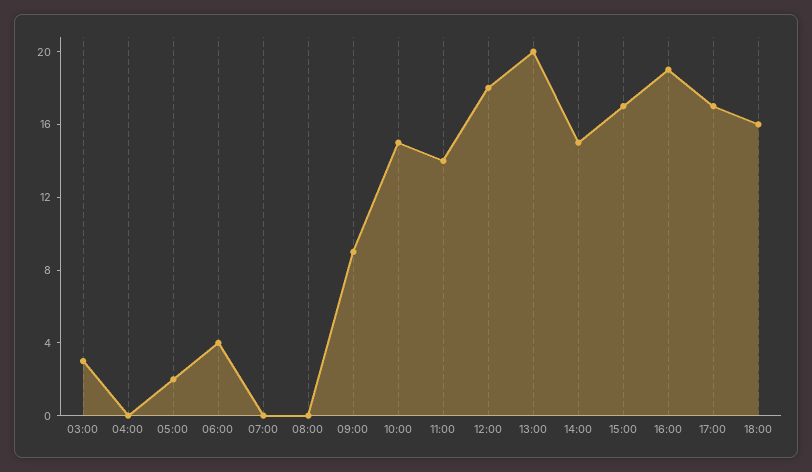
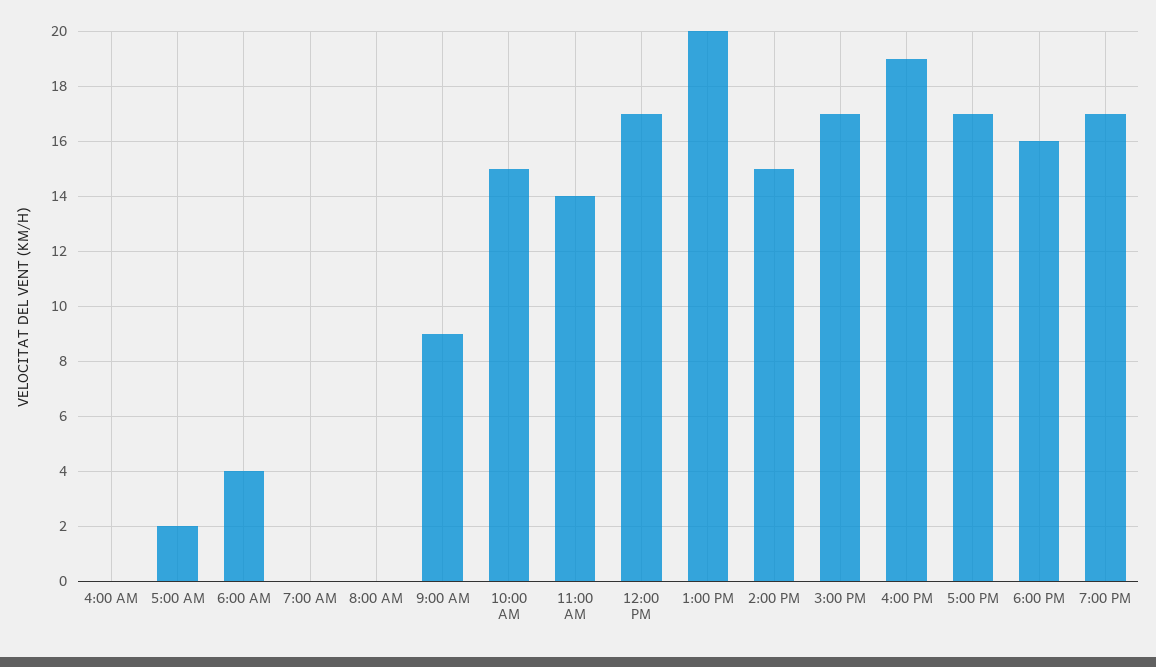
03:00: 3 -> none
12:00: 18 -> 17
7:00 PM: none -> 17

